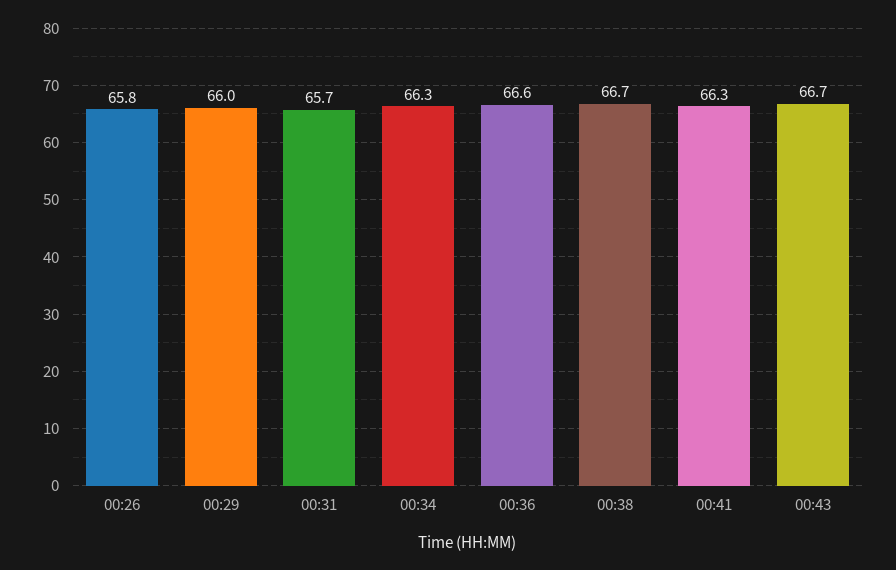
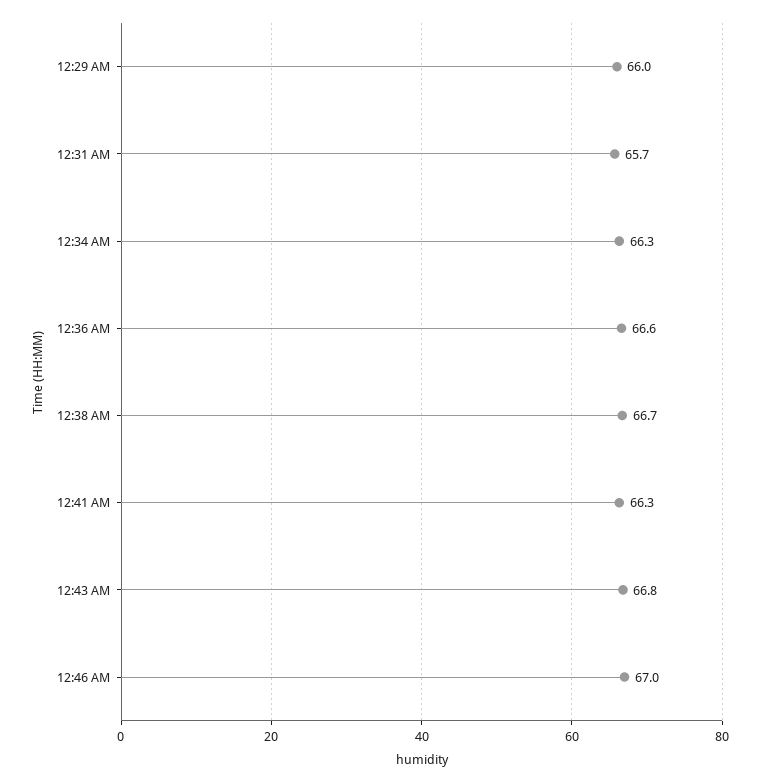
00:26: 65.8 -> none
00:43: 66.7 -> 66.8
12:46 AM: none -> 67

